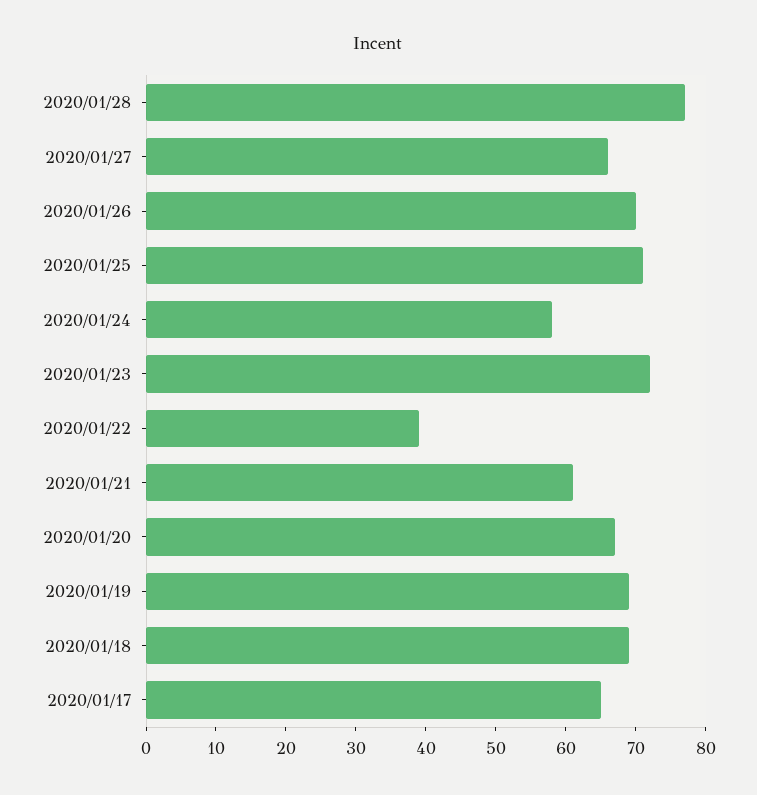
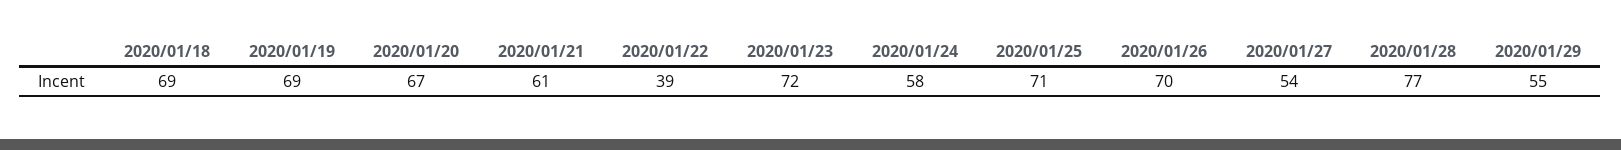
2020/01/27: 65 -> 54
2020/01/17: 65 -> none
2020/01/29: none -> 55

